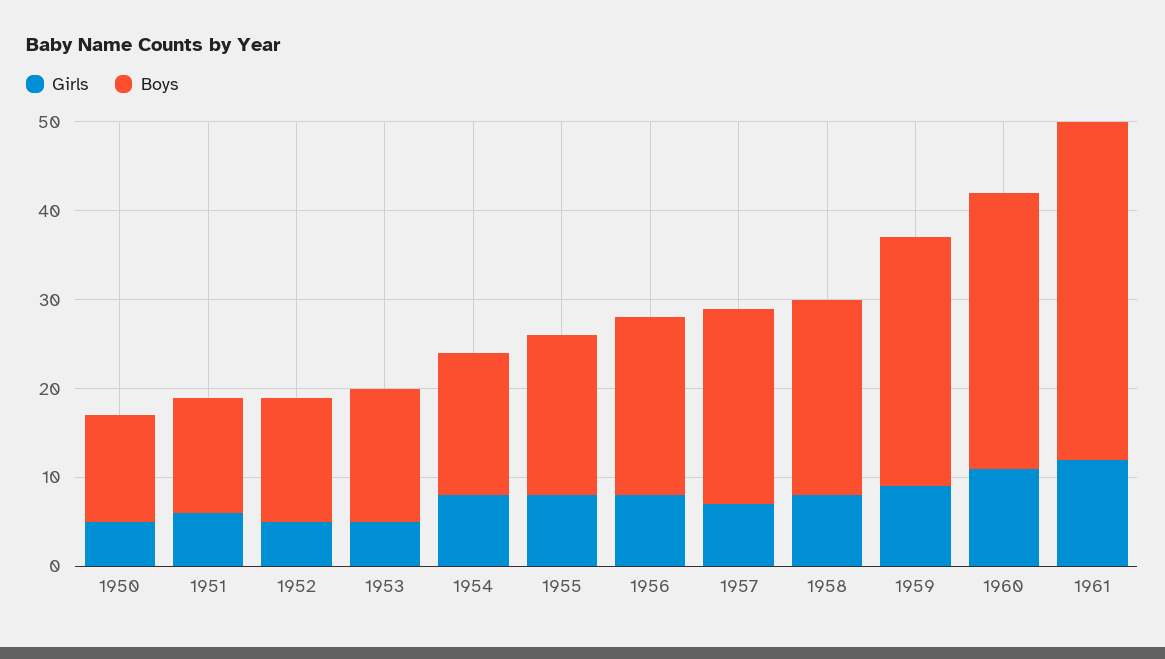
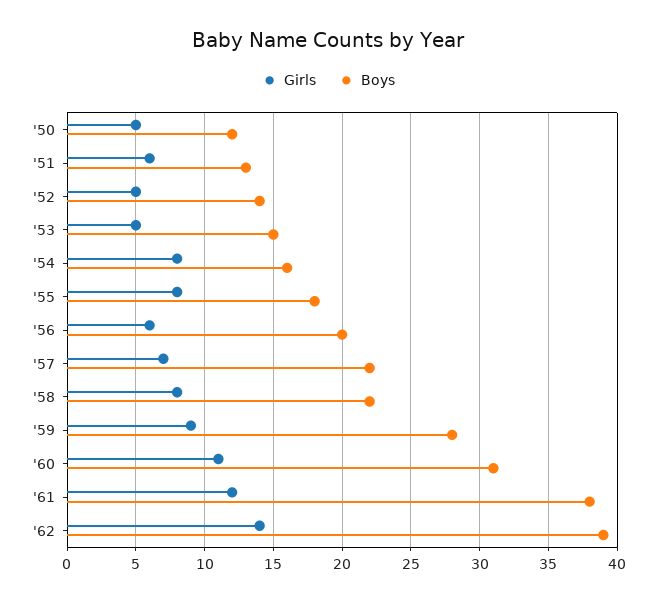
Girls, 1956: 8 -> 6
Girls, '62: none -> 14
Boys, '62: none -> 39

